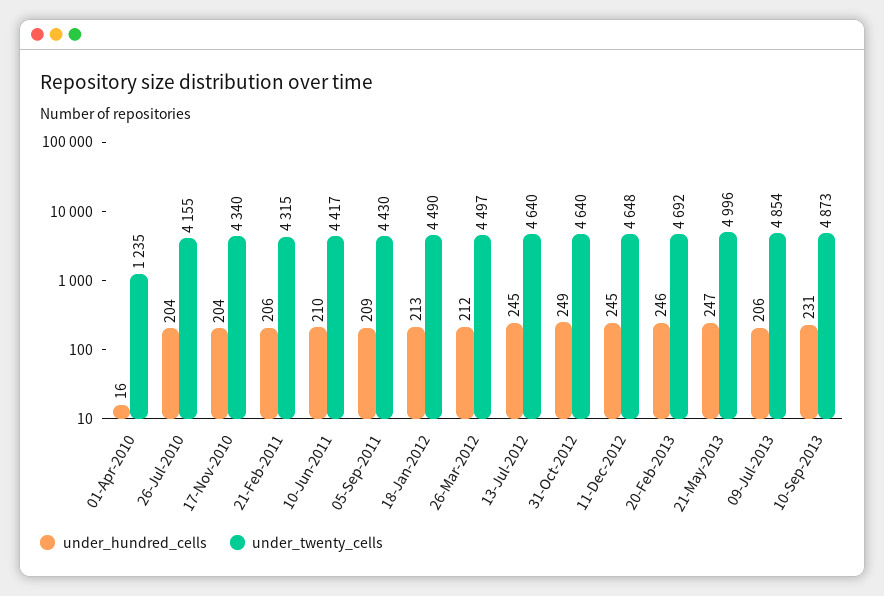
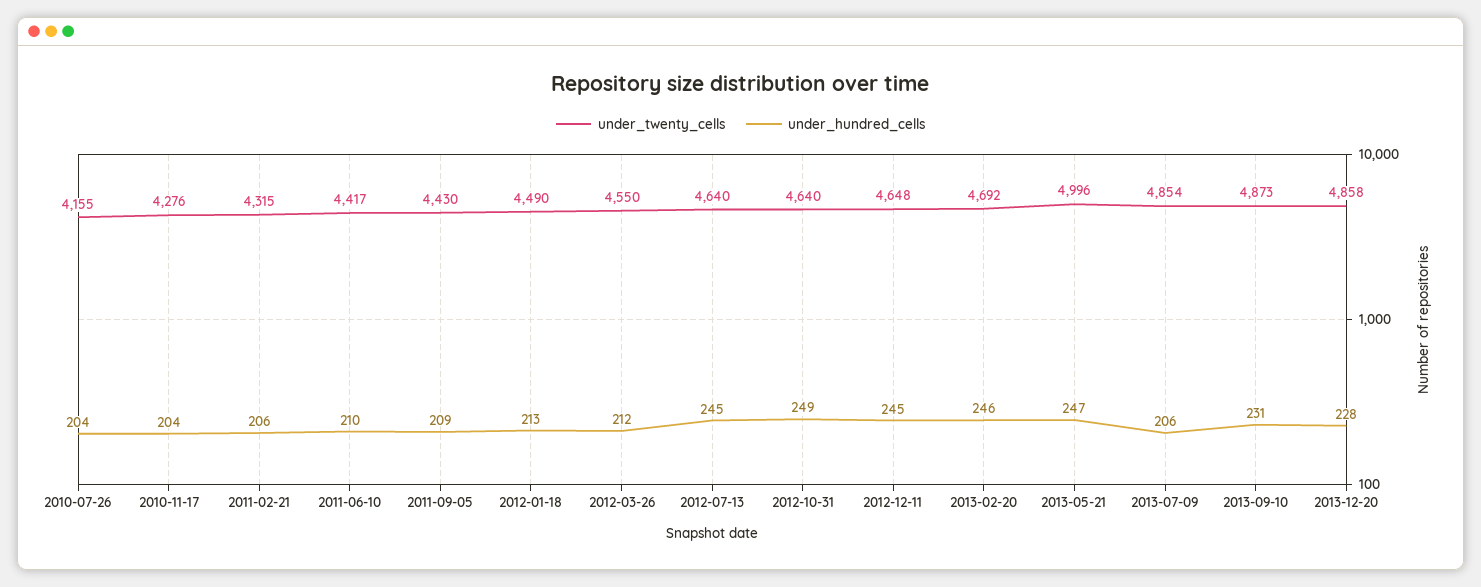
under_hundred_cells, 01-Apr-2010: 16 -> none
under_twenty_cells, 01-Apr-2010: 1235 -> none
under_twenty_cells, 17-Nov-2010: 4340 -> 4276
under_twenty_cells, 26-Mar-2012: 4497 -> 4550
under_twenty_cells, 2013-12-20: none -> 4858
under_hundred_cells, 2013-12-20: none -> 228

